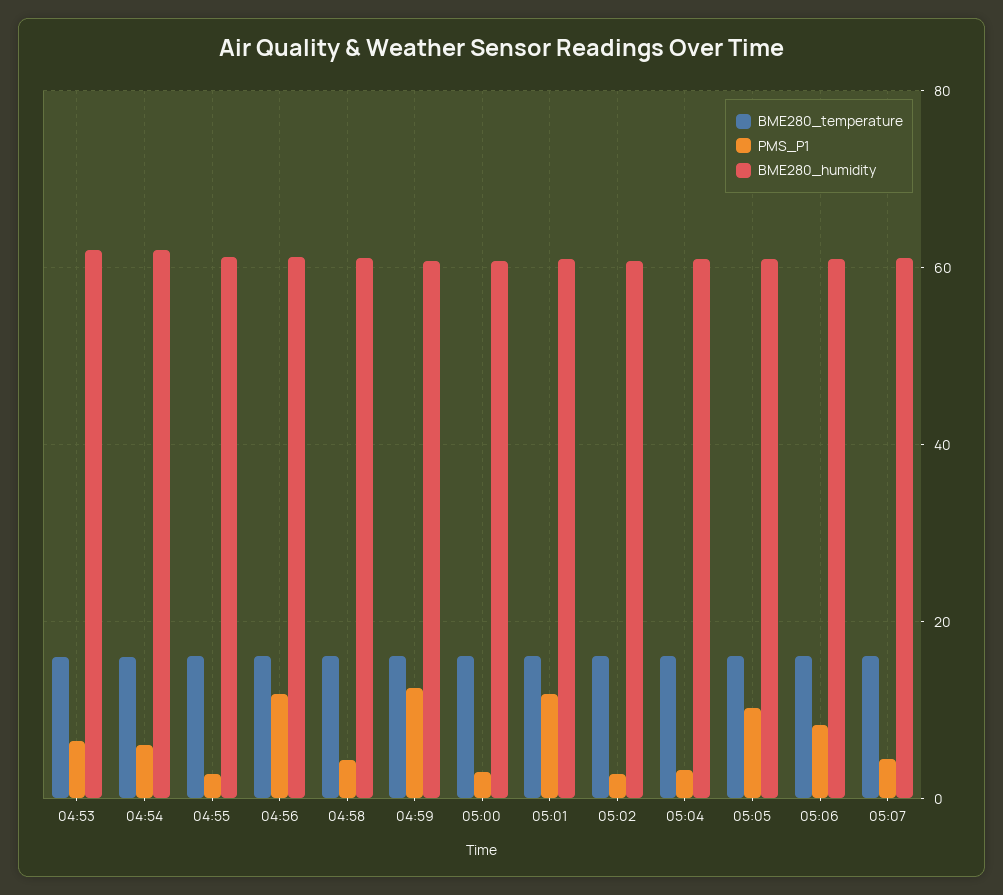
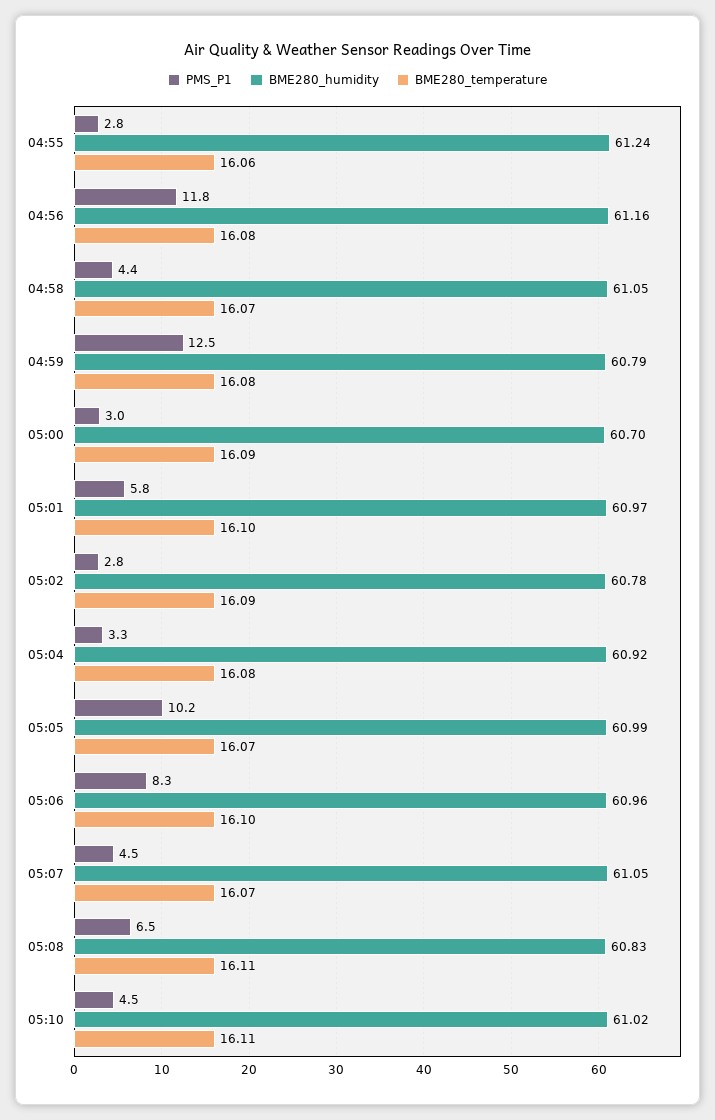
BME280_temperature, 04:53: 16 -> none
PMS_P1, 04:53: 6 -> none
BME280_humidity, 04:53: 62 -> none
BME280_temperature, 04:54: 16 -> none
PMS_P1, 04:54: 6 -> none
BME280_humidity, 04:54: 62 -> none
PMS_P1, 05:01: 12 -> 5.8
PMS_P1, 05:08: none -> 6.5
BME280_humidity, 05:08: none -> 60.83
BME280_temperature, 05:08: none -> 16.11
PMS_P1, 05:10: none -> 4.5
BME280_humidity, 05:10: none -> 61.02
BME280_temperature, 05:10: none -> 16.11

